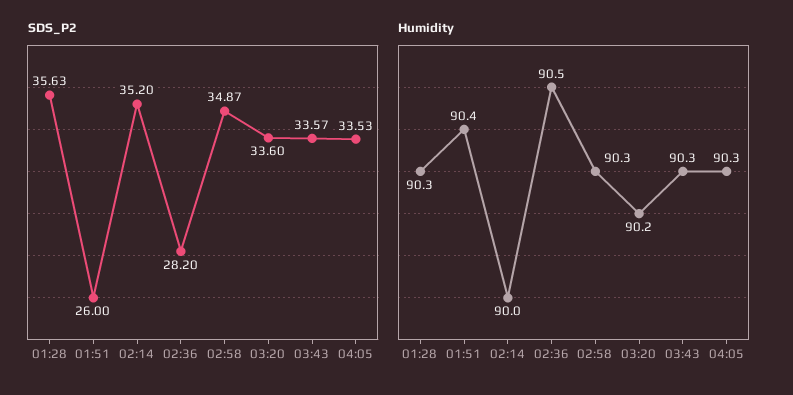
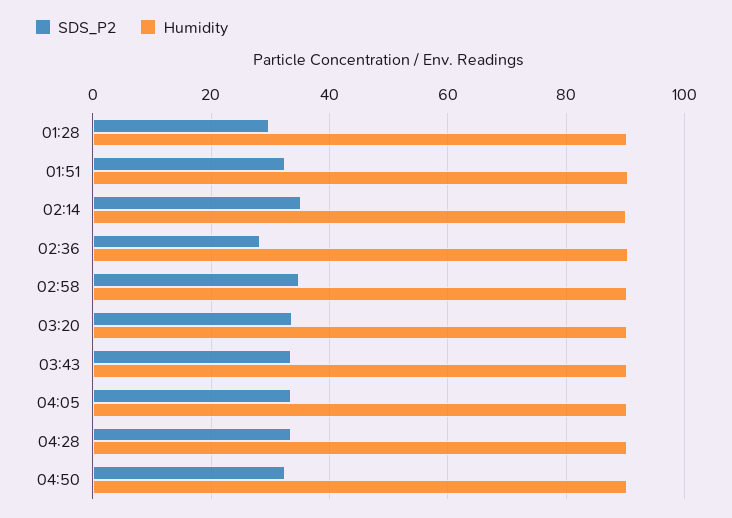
SDS_P2, 01:28: 35.63 -> 30
SDS_P2, 01:51: 26 -> 32
SDS_P2, 04:28: none -> 34
Humidity, 04:28: none -> 90
SDS_P2, 04:50: none -> 32
Humidity, 04:50: none -> 90

